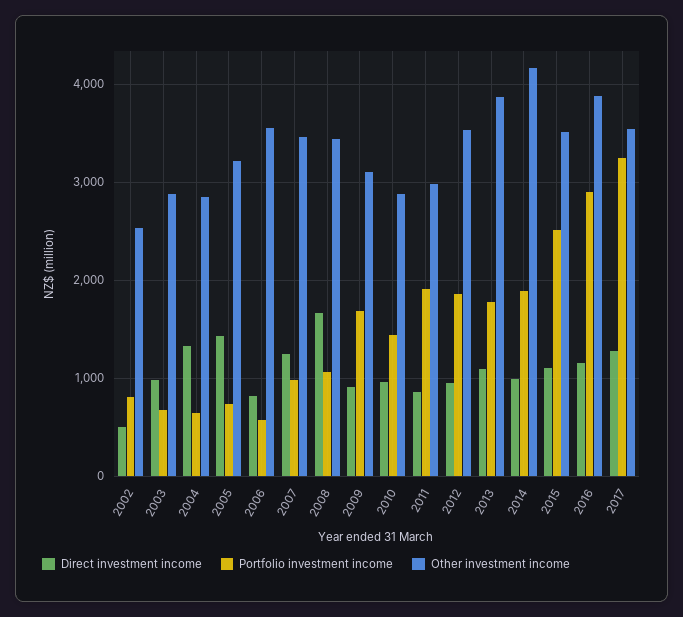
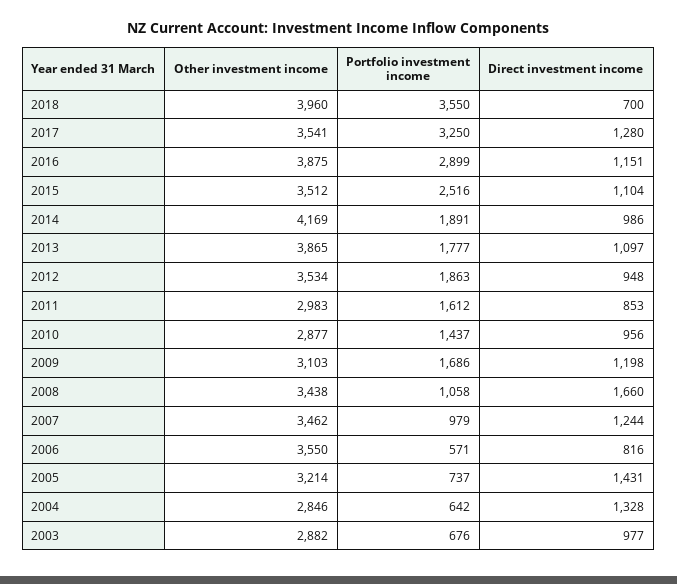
Direct investment income, 2002: 500 -> none
Portfolio investment income, 2002: 800 -> none
Other investment income, 2002: 2500 -> none
Direct investment income, 2009: 900 -> 1198
Portfolio investment income, 2011: 1900 -> 1612
Other investment income, 2018: none -> 3960
Portfolio investment income, 2018: none -> 3550
Direct investment income, 2018: none -> 700

